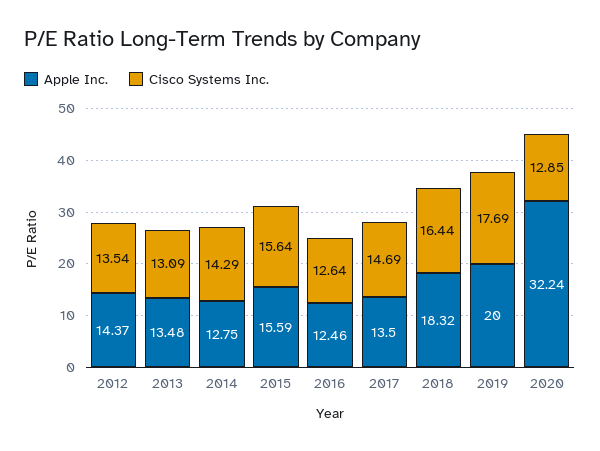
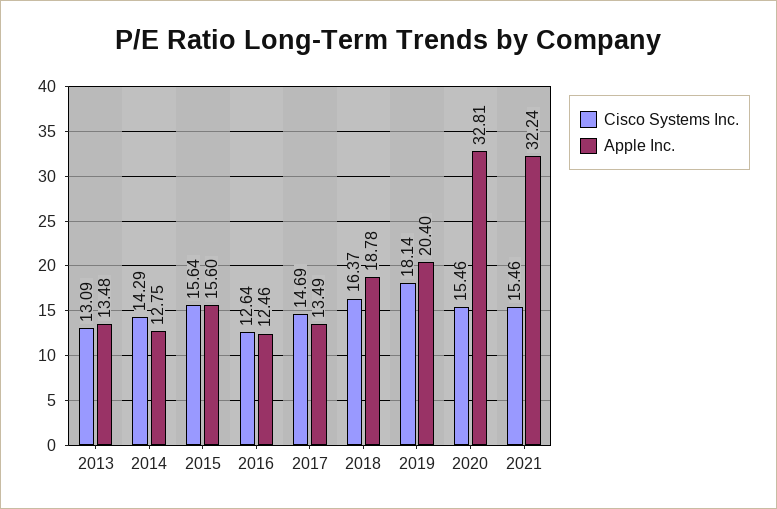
Apple Inc., 2012: 14.37 -> none
Cisco Systems Inc., 2012: 13.54 -> none
Apple Inc., 2015: 15.59 -> 15.6
Apple Inc., 2017: 13.5 -> 13.49
Apple Inc., 2018: 18.32 -> 18.78
Cisco Systems Inc., 2018: 16.44 -> 16.37
Apple Inc., 2019: 20 -> 20.4
Cisco Systems Inc., 2019: 17.69 -> 18.14
Apple Inc., 2020: 32.24 -> 32.81
Cisco Systems Inc., 2020: 12.85 -> 15.46
Cisco Systems Inc., 2021: none -> 15.46
Apple Inc., 2021: none -> 32.24

